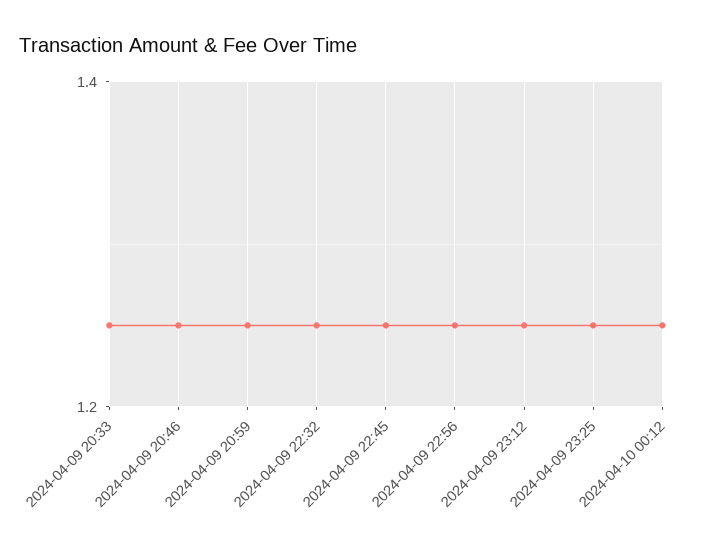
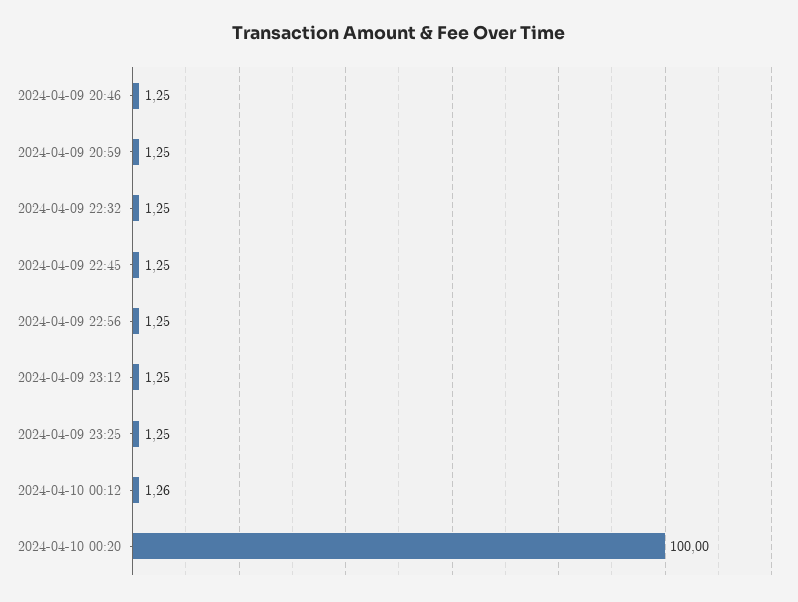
2024-04-09 20:33: 1.25 -> none
2024-04-10 00:12: 1.25 -> 1.26
2024-04-10 00:20: none -> 100

